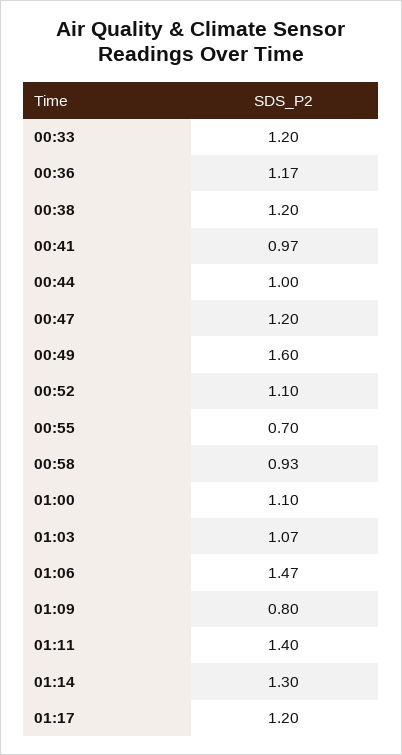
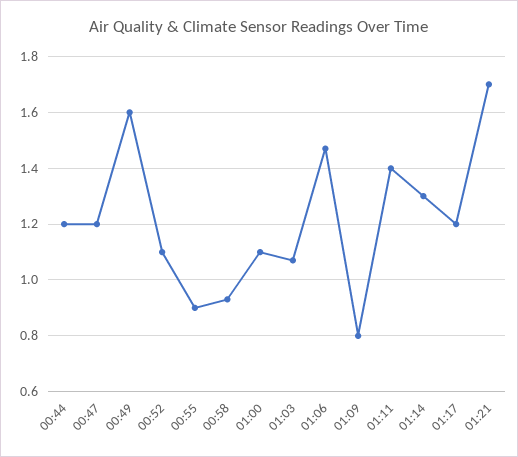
00:33: 1.2 -> none
00:36: 1.17 -> none
00:38: 1.2 -> none
00:41: 0.97 -> none
00:44: 1 -> 1.2
00:55: 0.7 -> 0.9
01:21: none -> 1.7

